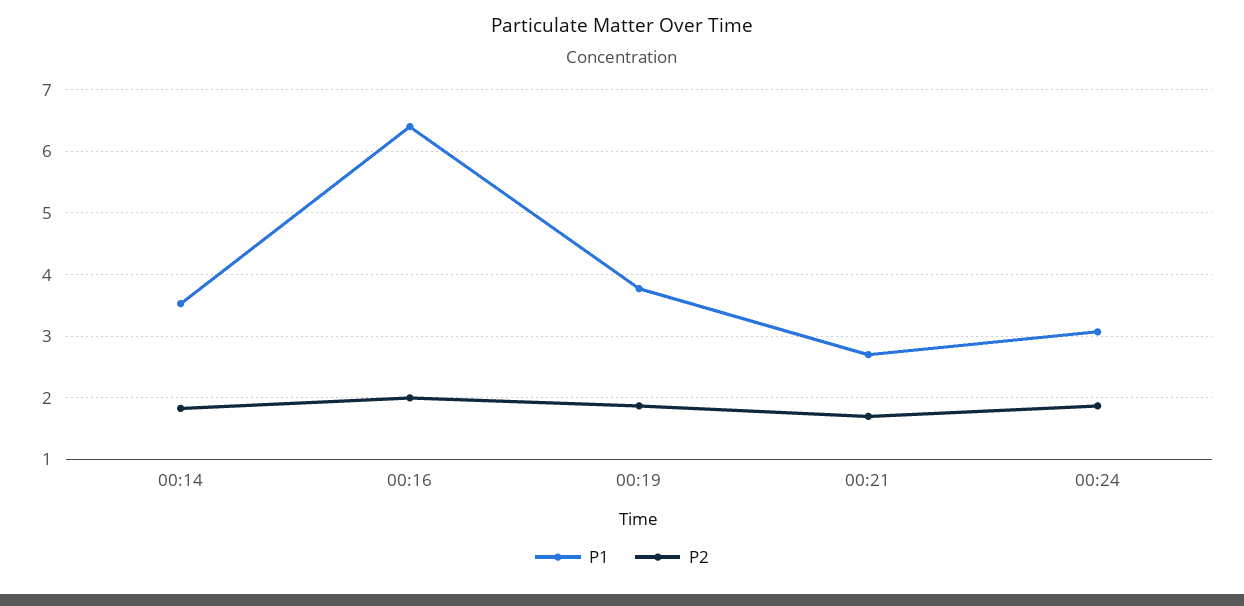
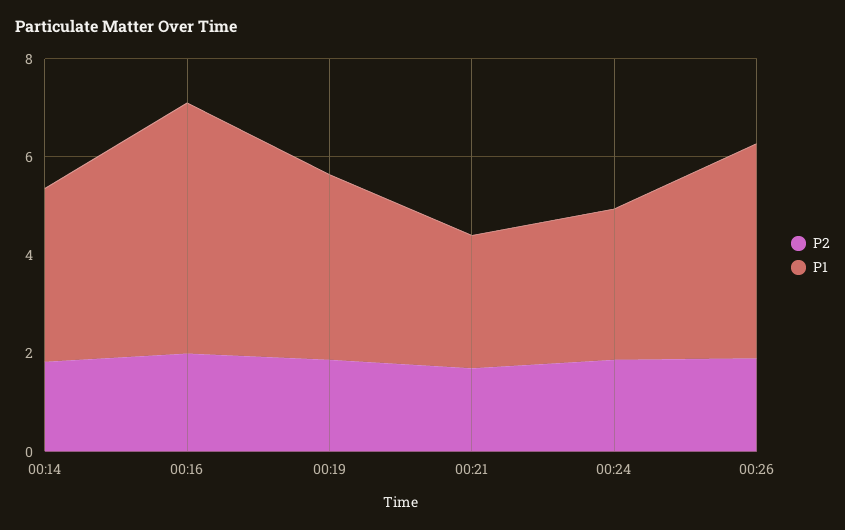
P1, 00:16: 6.4 -> 5
P2, 00:26: none -> 2
P1, 00:26: none -> 4.5

